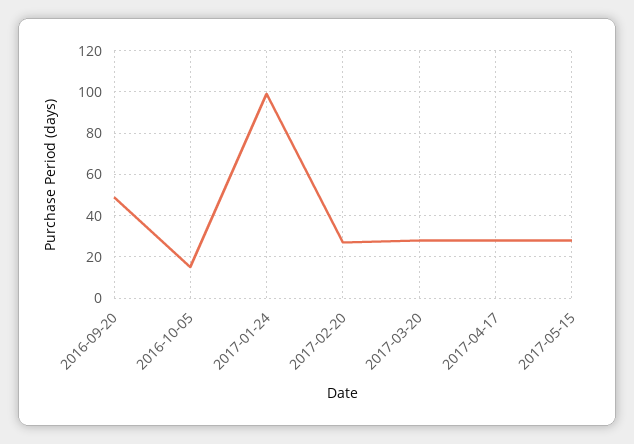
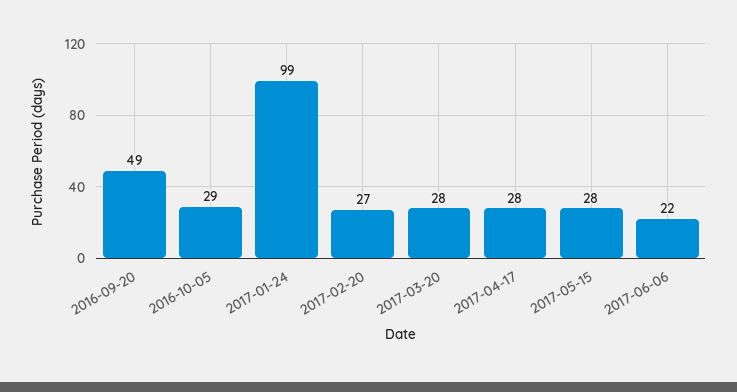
2016-10-05: 15 -> 29
2017-06-06: none -> 22

